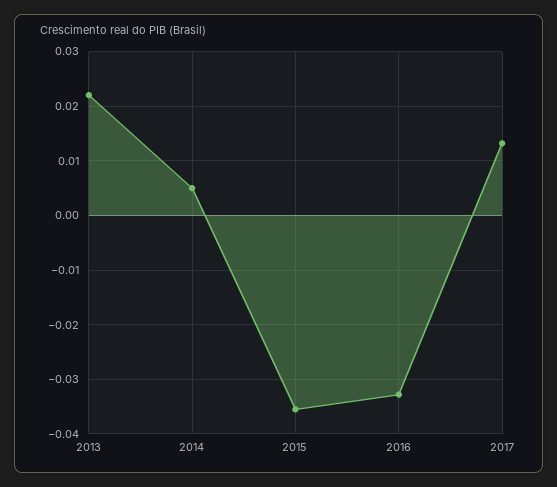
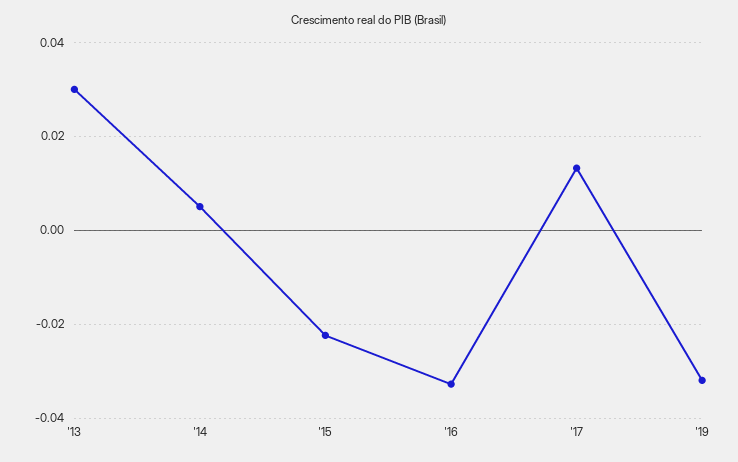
2013: 0.022 -> 0.03
2015: -0.036 -> -0.022
'19: none -> -0.032

